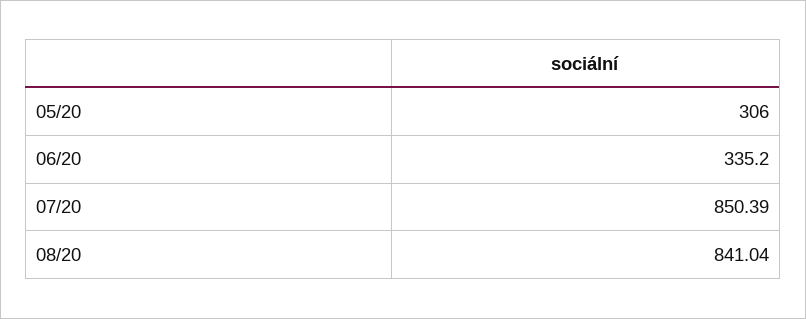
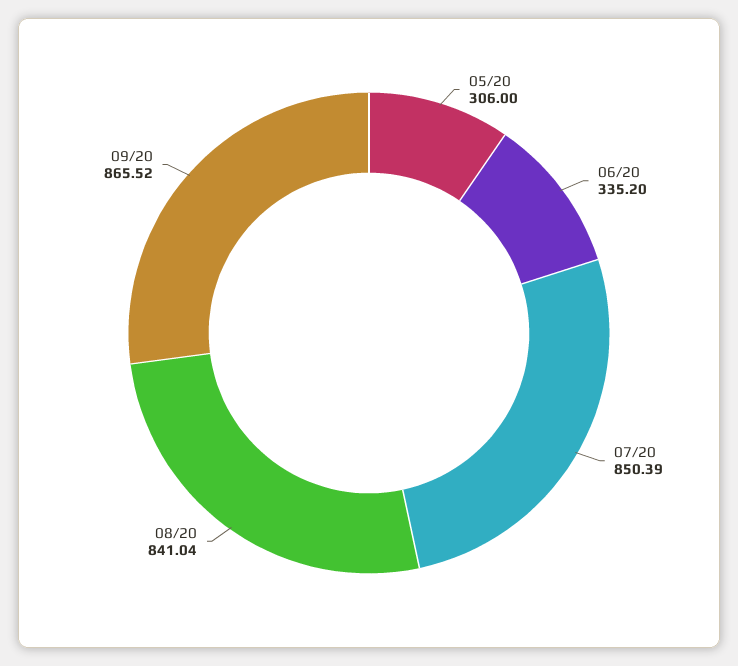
09/20: none -> 865.52

